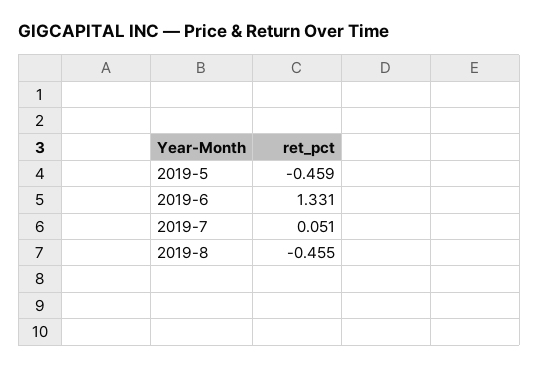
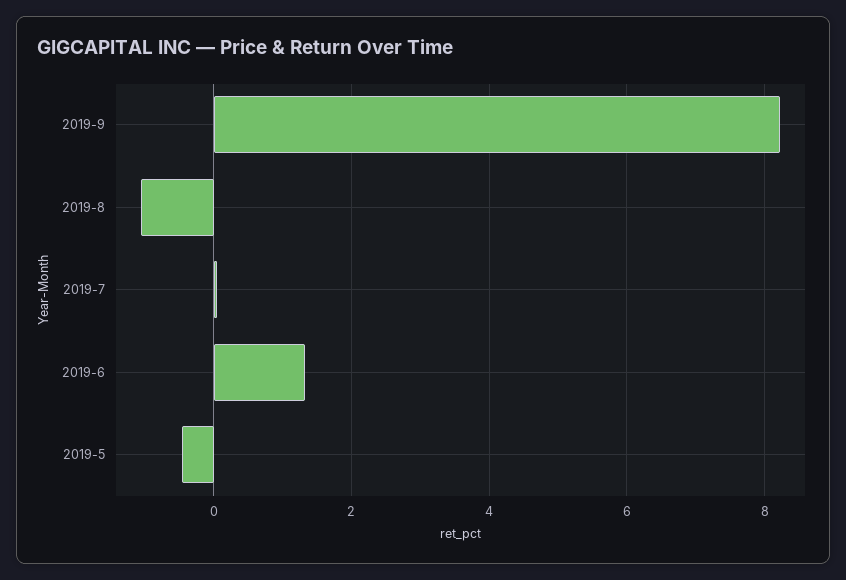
2019-8: -0.455 -> -1
2019-9: none -> 8.2

